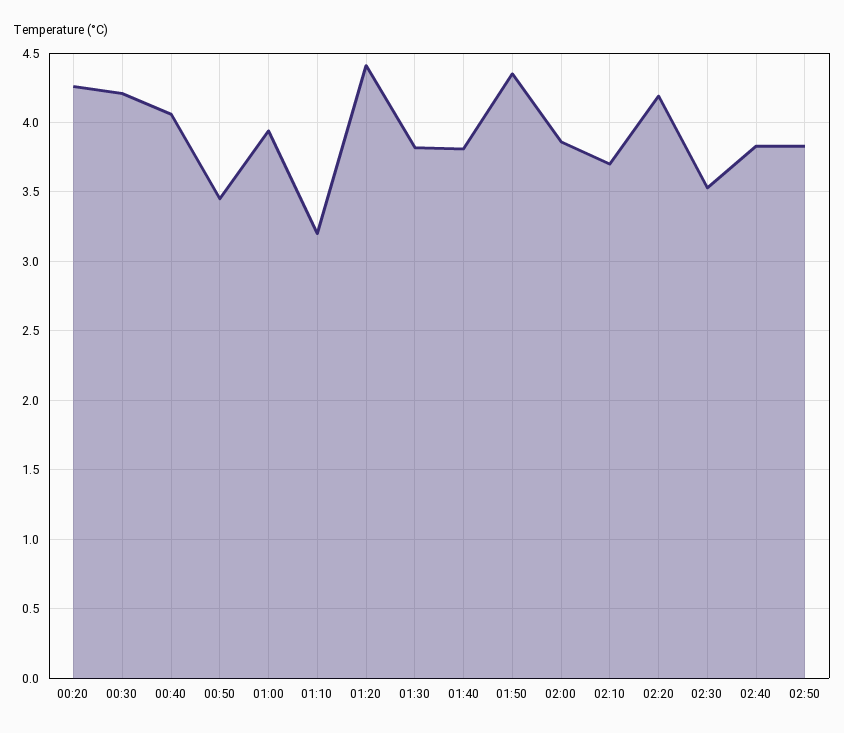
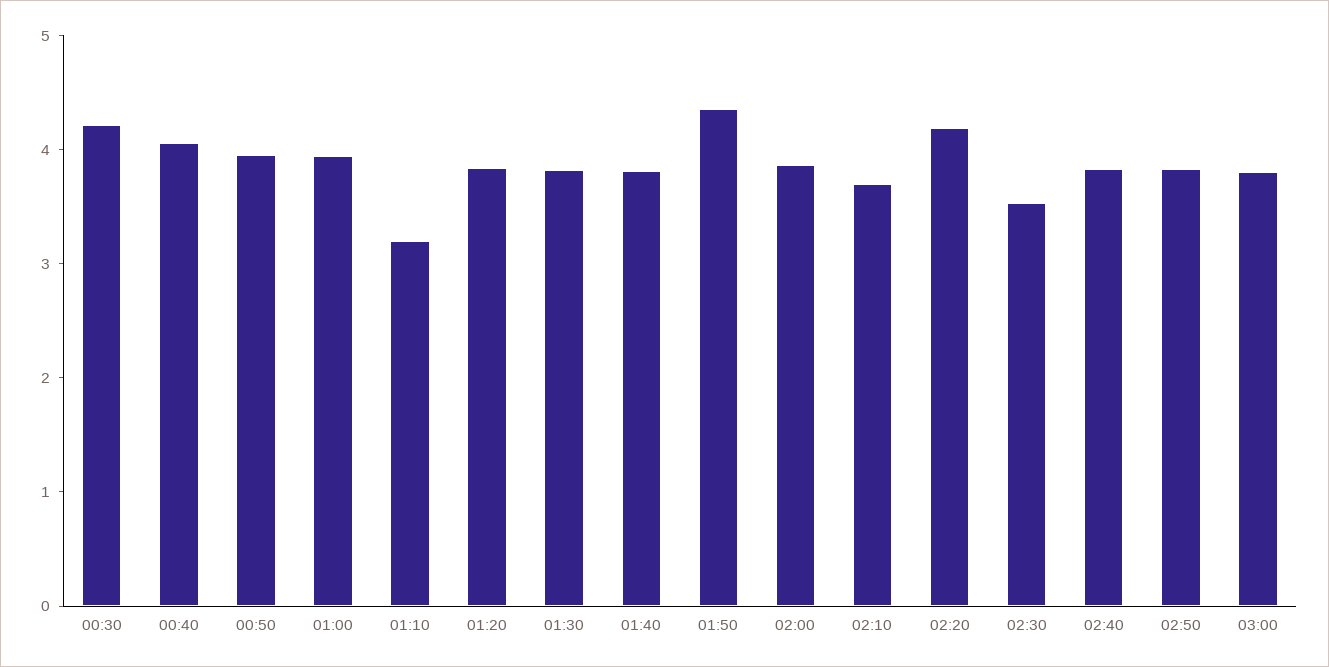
00:20: 4.25 -> none
00:50: 3.45 -> 4
01:20: 4.4 -> 3.8
03:00: none -> 3.8

